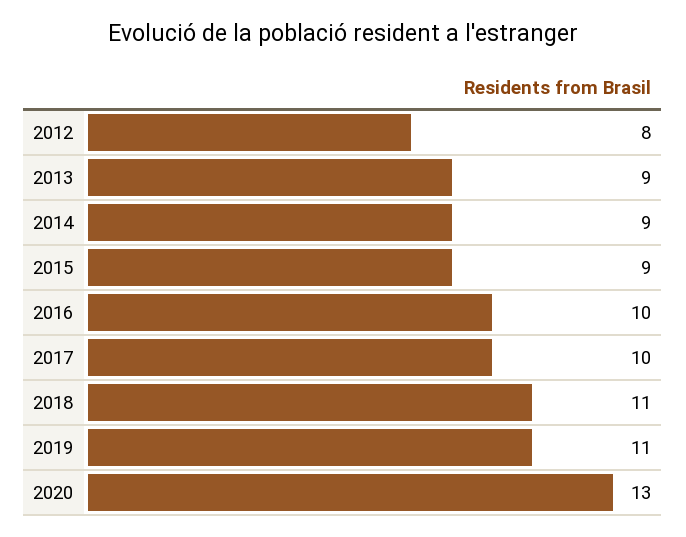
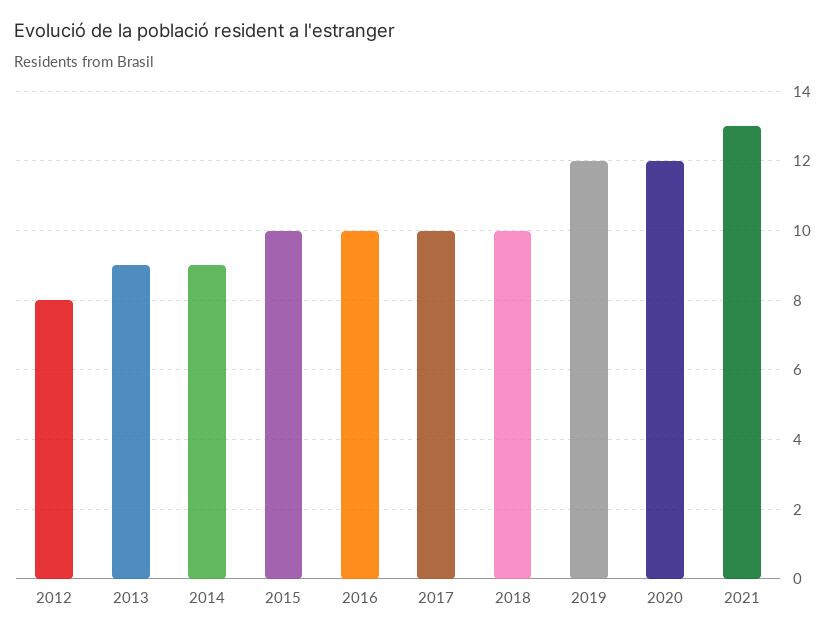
2015: 9 -> 10
2018: 11 -> 10
2019: 11 -> 12
2020: 13 -> 12
2021: none -> 13

